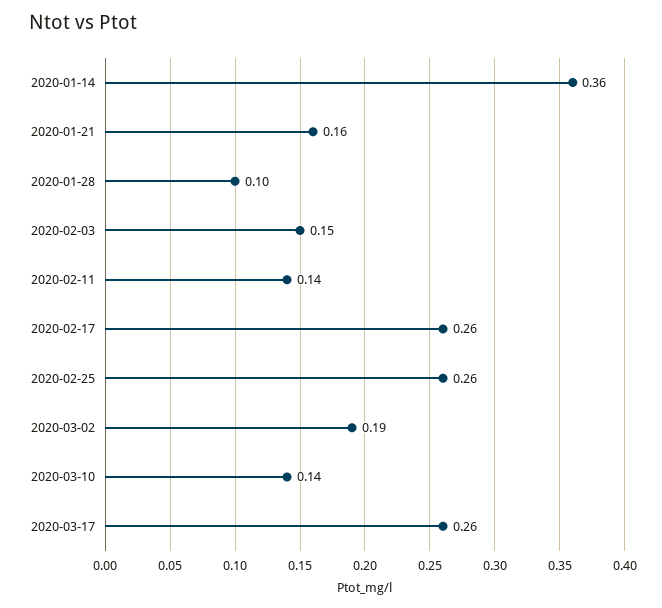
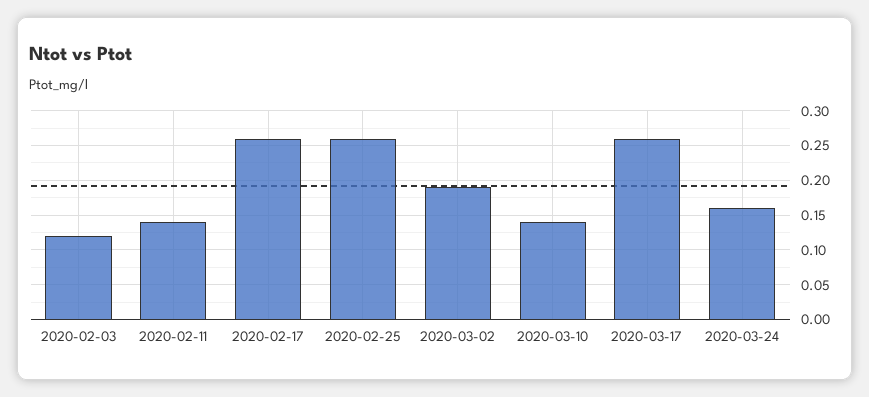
2020-01-14: 0.36 -> none
2020-01-21: 0.16 -> none
2020-01-28: 0.1 -> none
2020-02-03: 0.15 -> 0.12
2020-03-24: none -> 0.16

